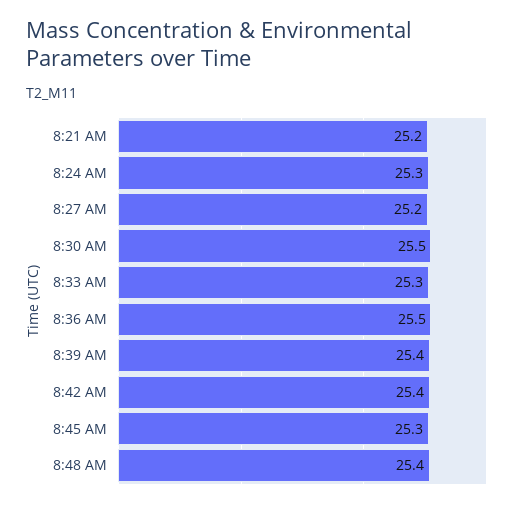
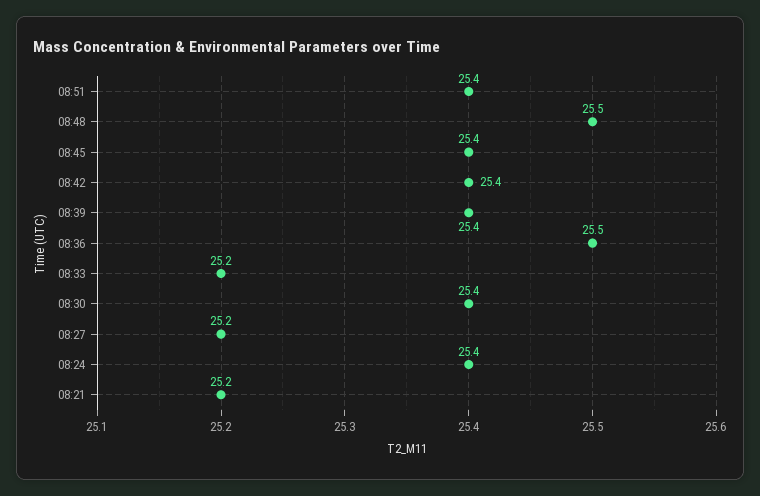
8:24 AM: 25.3 -> 25.4
8:30 AM: 25.5 -> 25.4
8:33 AM: 25.3 -> 25.2
8:45 AM: 25.3 -> 25.4
8:48 AM: 25.4 -> 25.5
08:51: none -> 25.4

